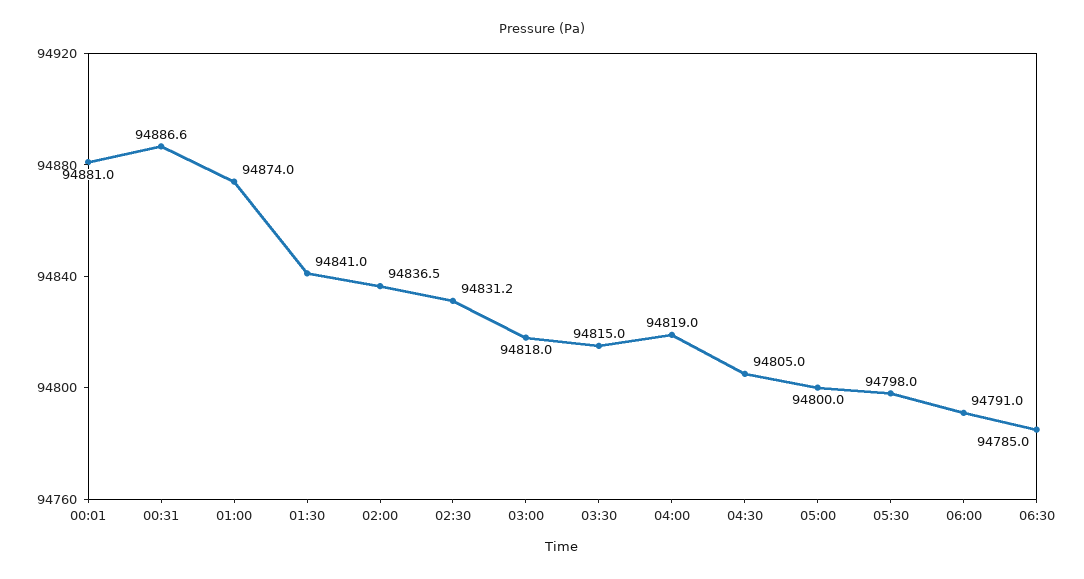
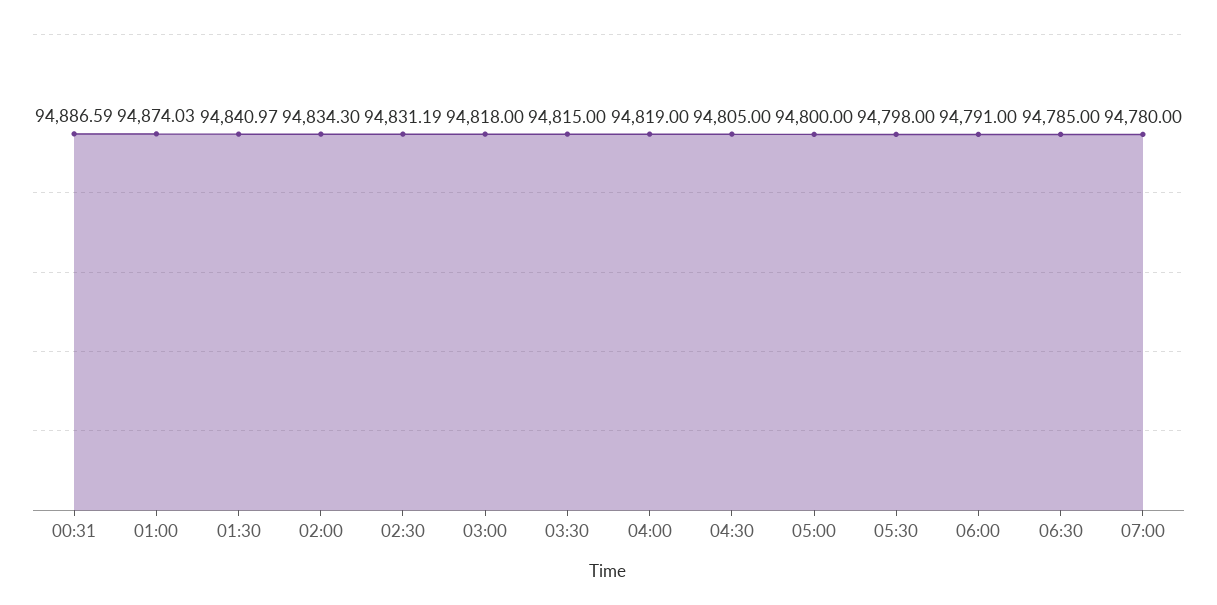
00:01: 94881 -> none
02:00: 94836.5 -> 94834.3
07:00: none -> 94780

